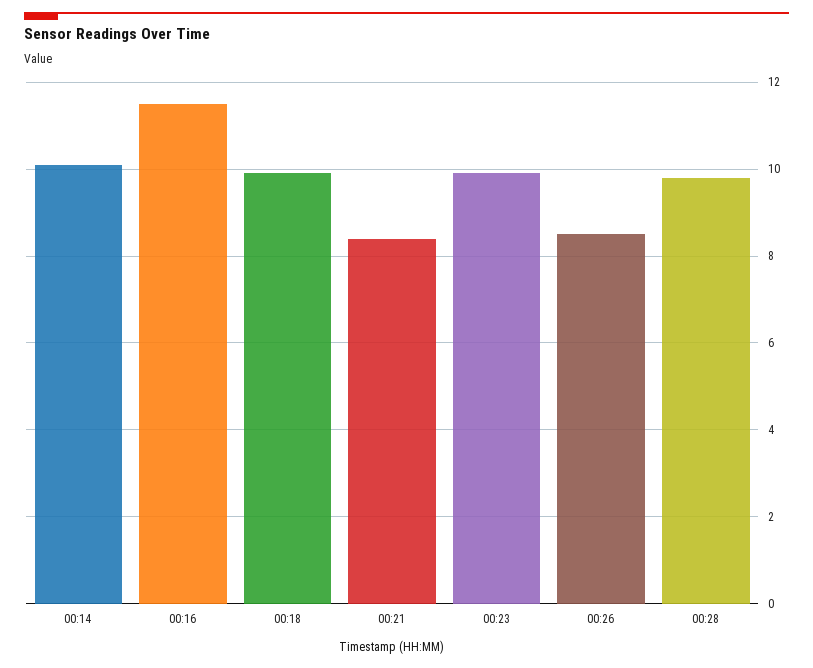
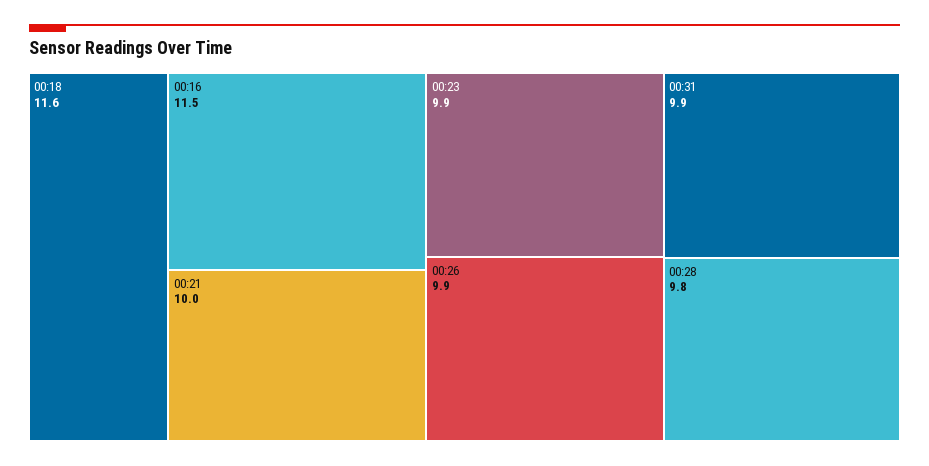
00:14: 10 -> none
00:18: 10 -> 11.6
00:21: 8.5 -> 10
00:26: 8.5 -> 9.9
00:31: none -> 9.9

